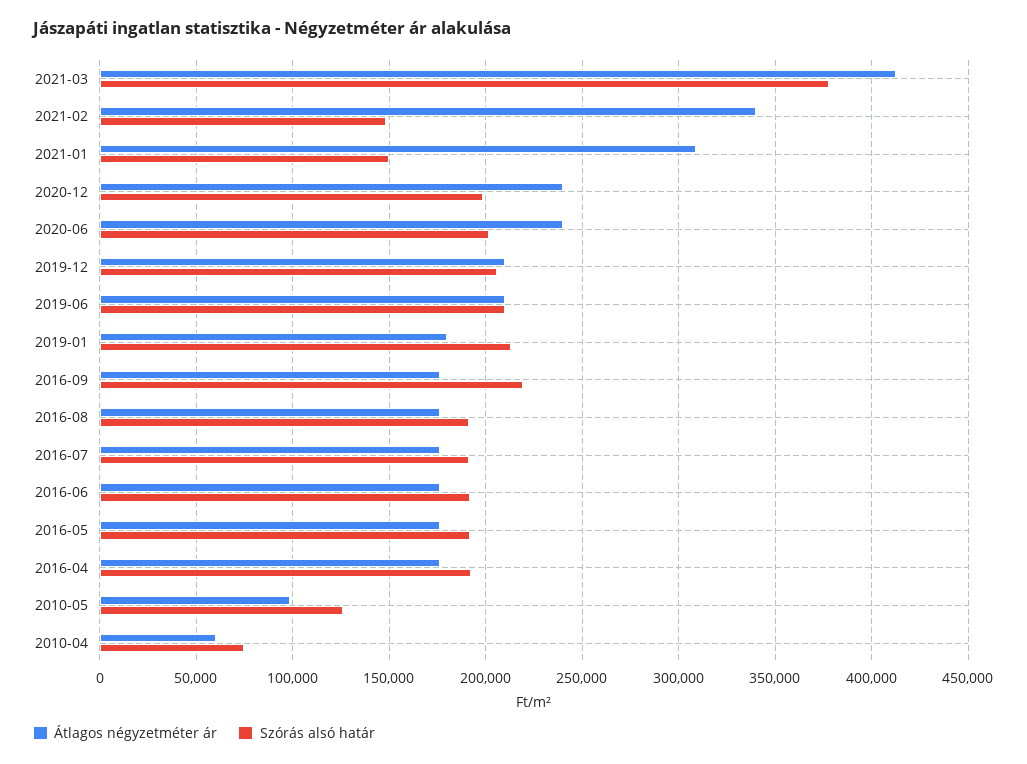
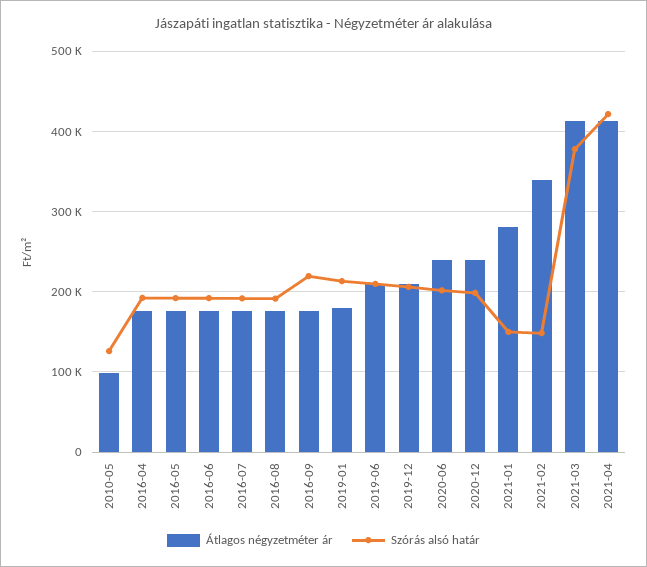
Átlagos négyzetméter ár, 2021-01: 310000 -> 280000
Átlagos négyzetméter ár, 2010-04: 60000 -> none
Szórás alsó határ, 2010-04: 75000 -> none
Átlagos négyzetméter ár, 2021-04: none -> 410000
Szórás alsó határ, 2021-04: none -> 420000

